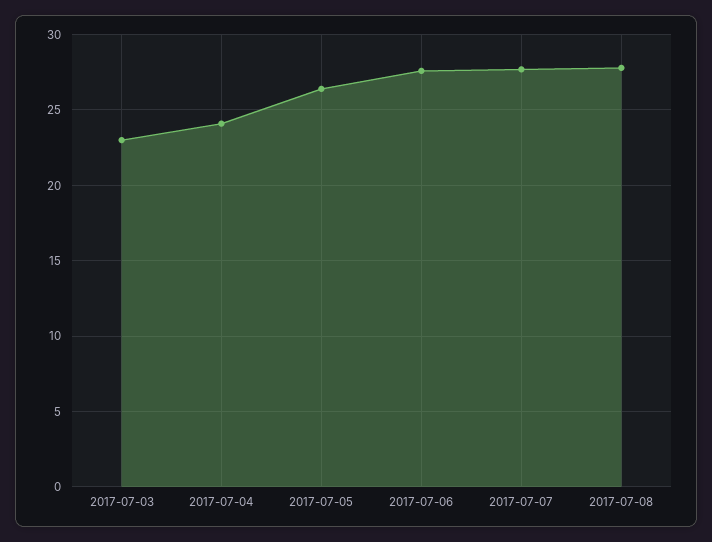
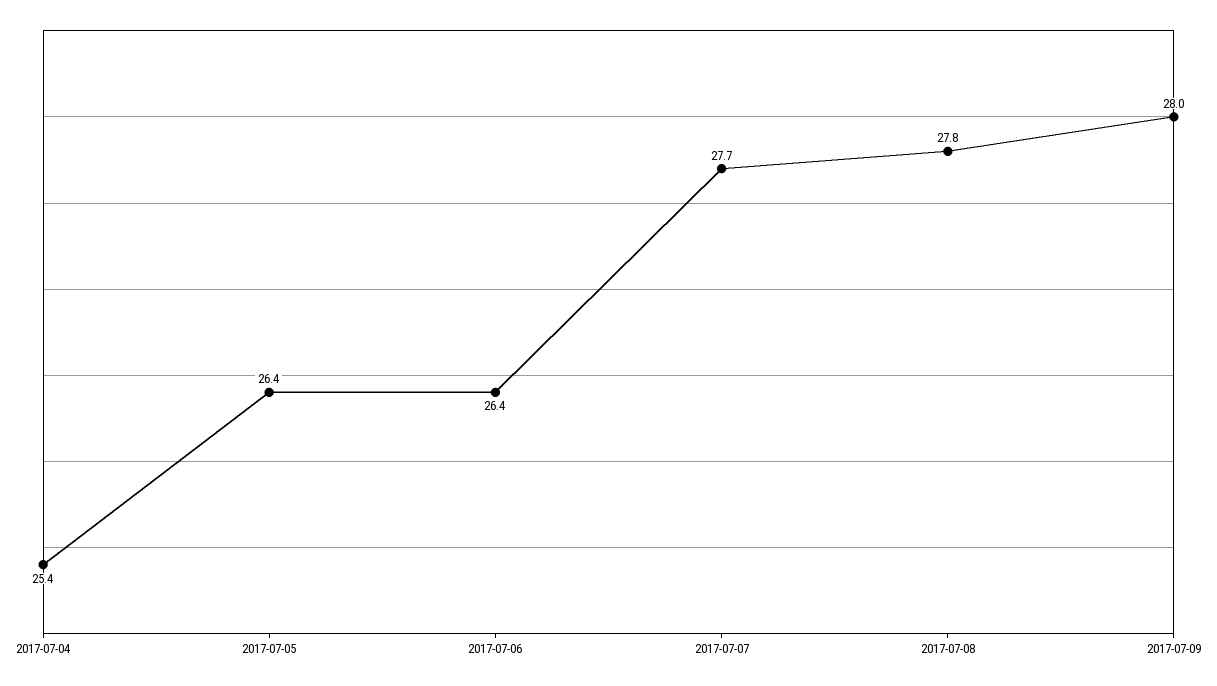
2017-07-03: 23 -> none
2017-07-04: 24 -> 25.4
2017-07-06: 27.5 -> 26.4
2017-07-09: none -> 28

